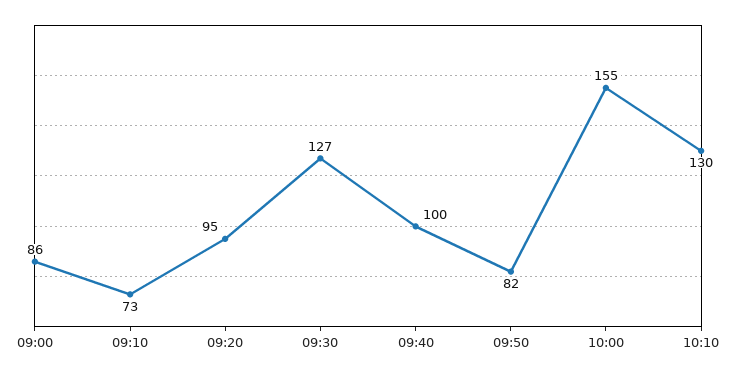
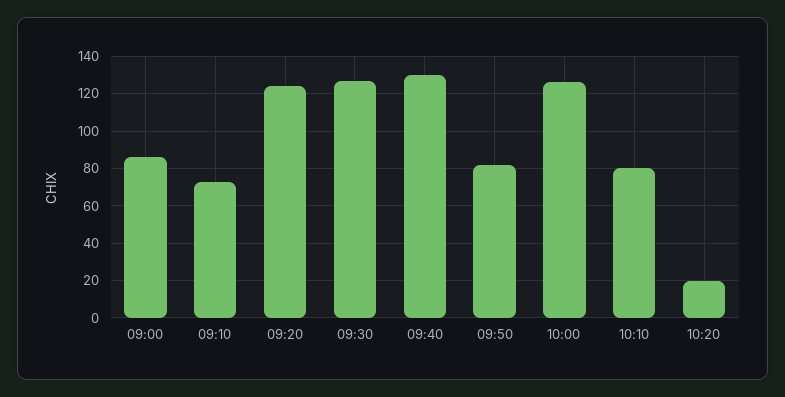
09:20: 95 -> 125
09:40: 100 -> 130
10:00: 155 -> 125
10:10: 130 -> 80
10:20: none -> 20

